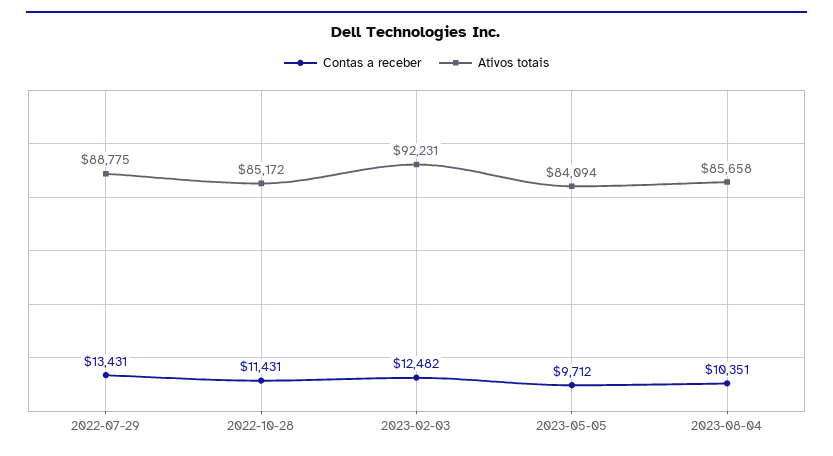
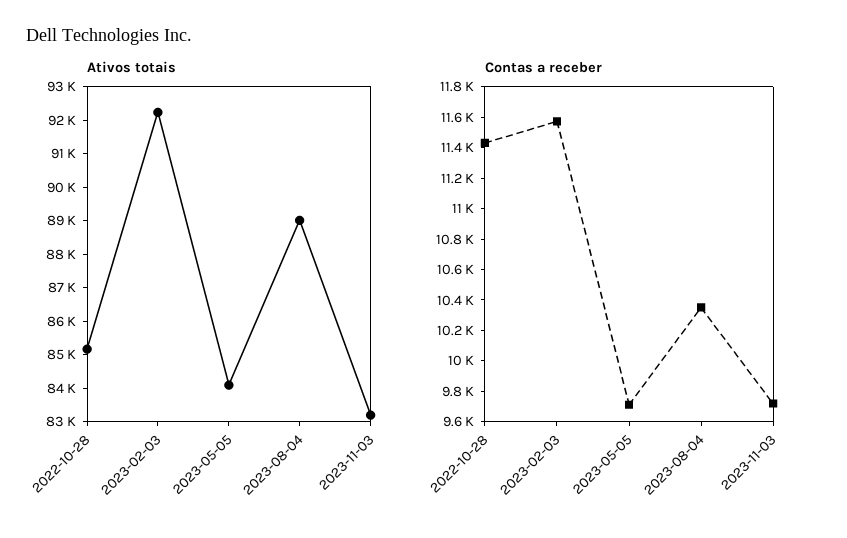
Contas a receber, 2022-07-29: 13431 -> none
Ativos totais, 2022-07-29: 88775 -> none
Contas a receber, 2023-02-03: 12482 -> 11600
Ativos totais, 2023-08-04: 85658 -> 89000
Ativos totais, 2023-11-03: none -> 83250
Contas a receber, 2023-11-03: none -> 9700

